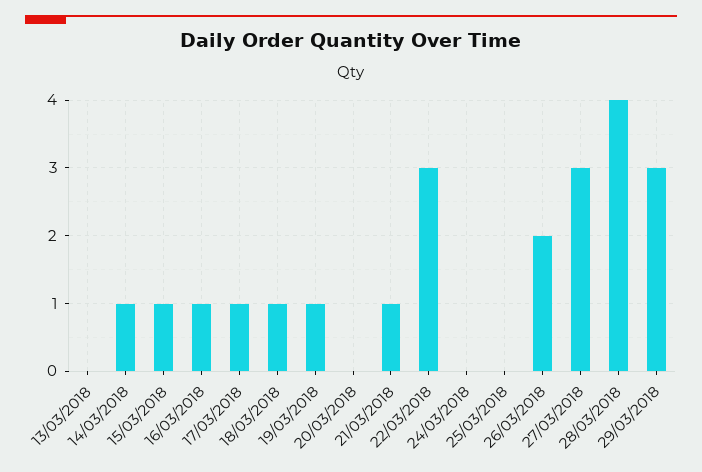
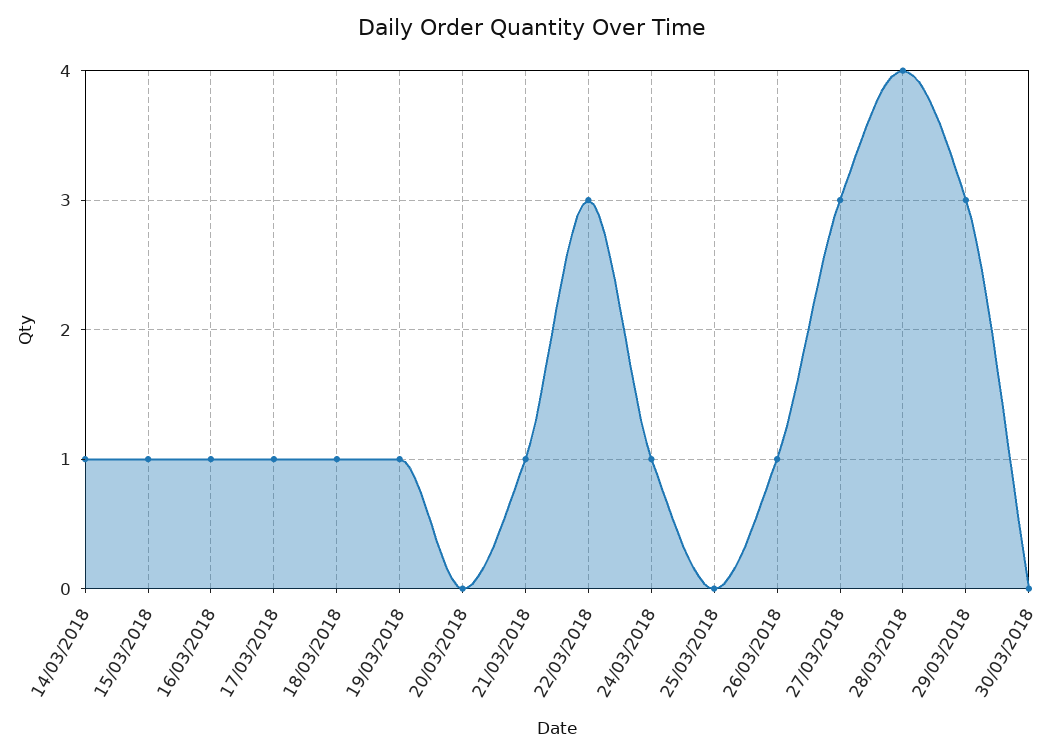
13/03/2018: 0 -> none
24/03/2018: 0 -> 1
26/03/2018: 2 -> 1
30/03/2018: none -> 0

